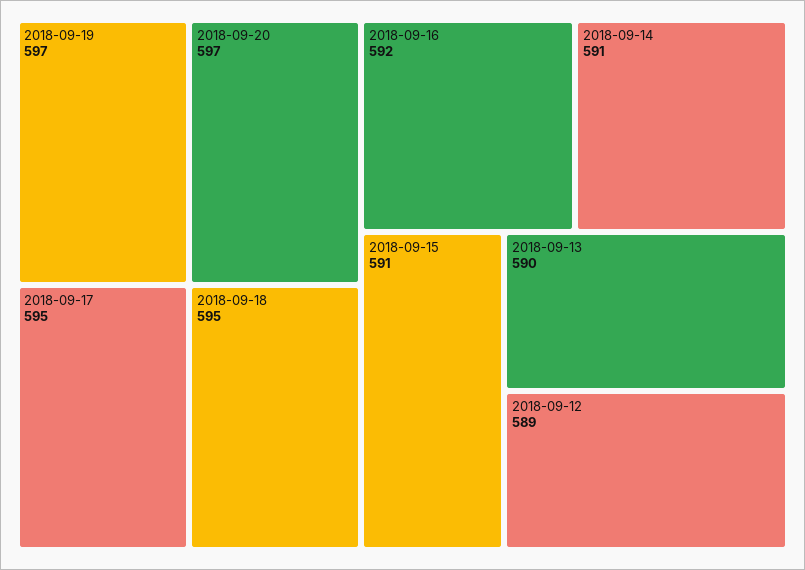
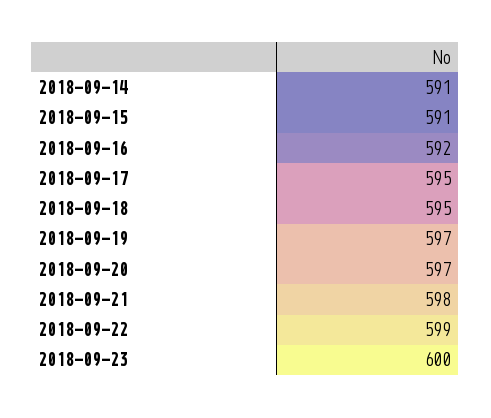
2018-09-13: 590 -> none
2018-09-12: 589 -> none
2018-09-21: none -> 598
2018-09-22: none -> 599
2018-09-23: none -> 600

